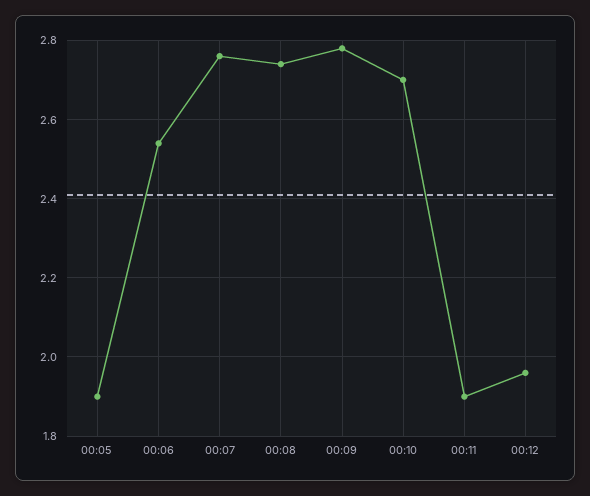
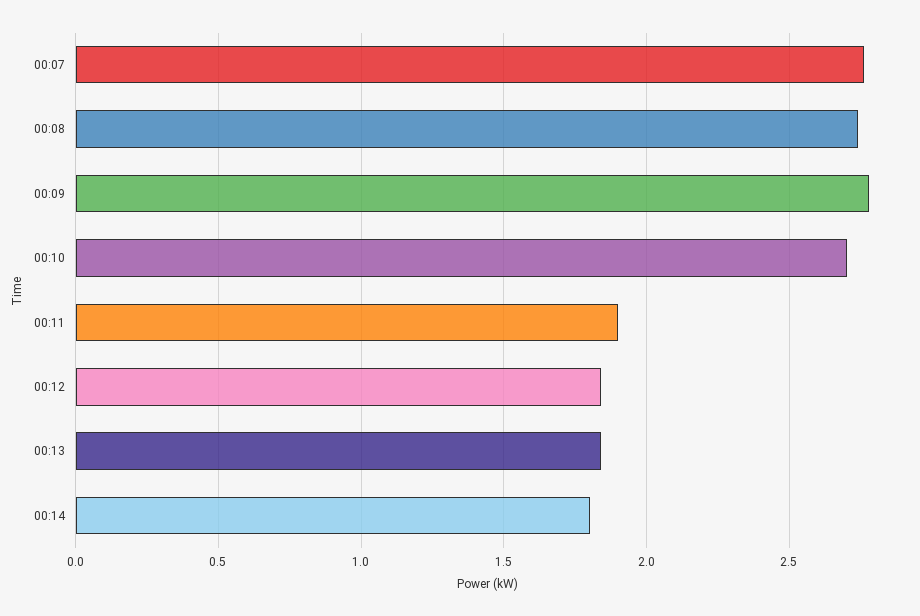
00:05: 1.9 -> none
00:06: 2.55 -> none
00:12: 1.95 -> 1.85
00:13: none -> 1.85
00:14: none -> 1.8

